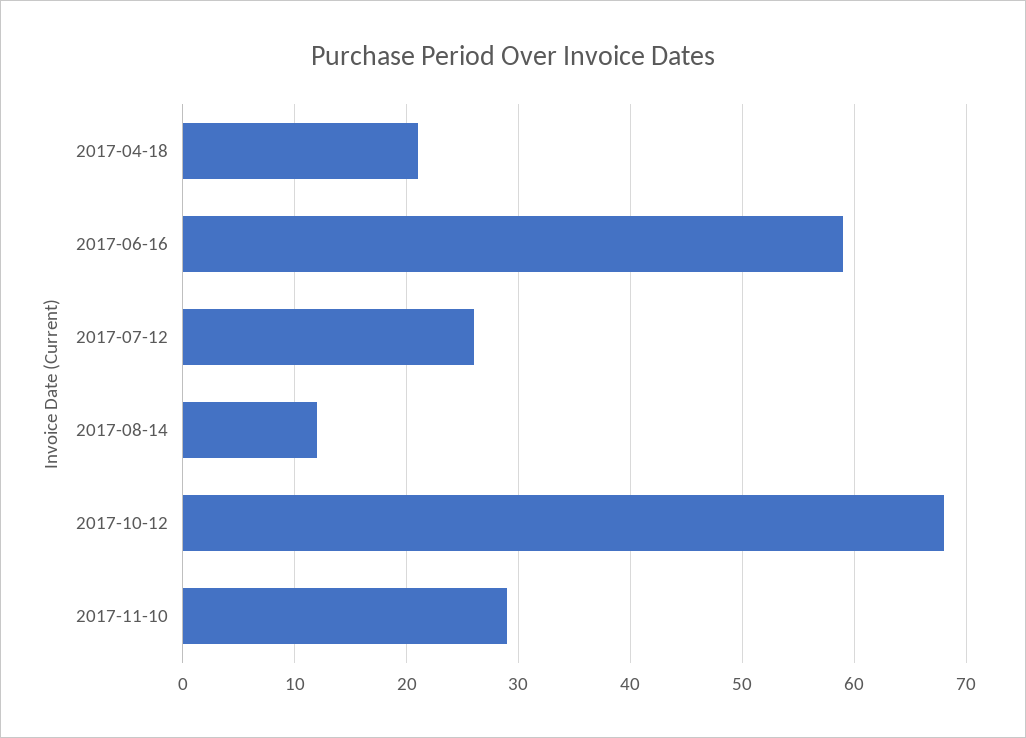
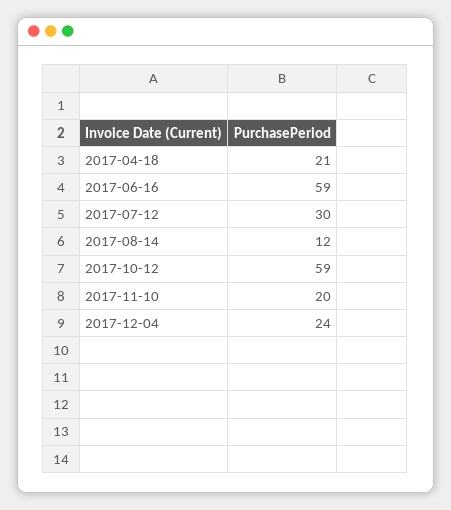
2017-07-12: 26 -> 30
2017-10-12: 68 -> 59
2017-11-10: 29 -> 20
2017-12-04: none -> 24

